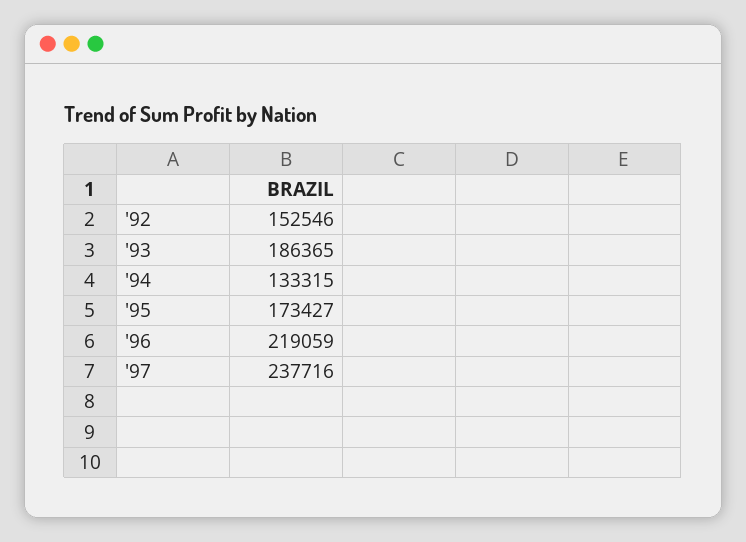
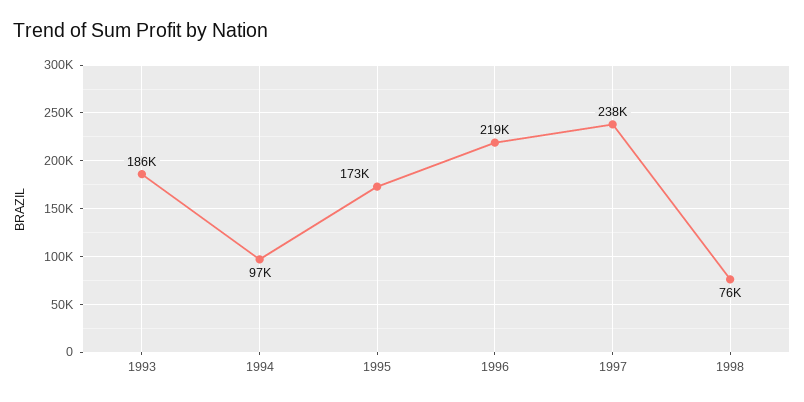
'92: 152546 -> none
'94: 133315 -> 97000
1998: none -> 76000

